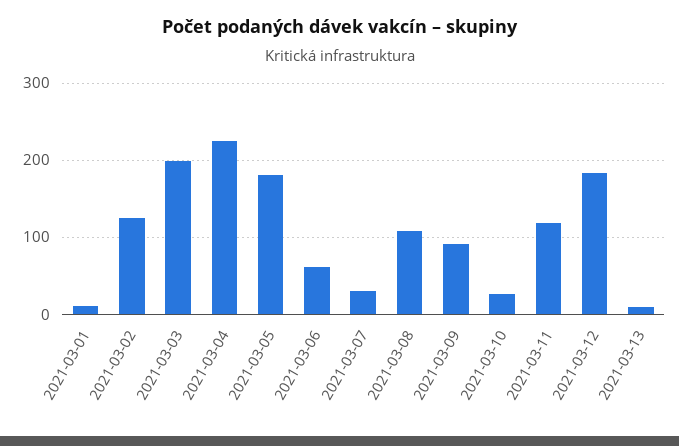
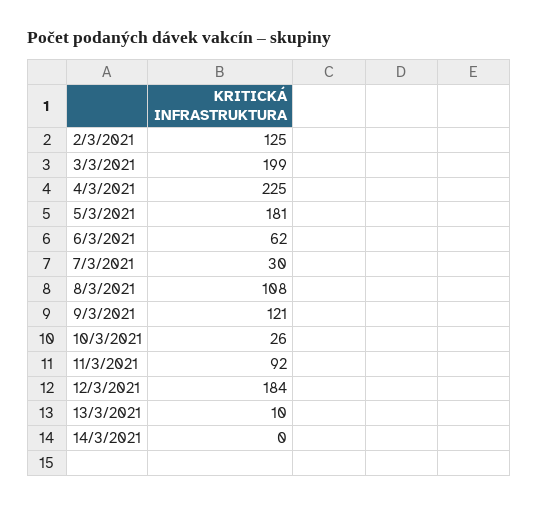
2021-03-01: 10 -> none
2021-03-09: 90 -> 121
2021-03-11: 120 -> 92
14/3/2021: none -> 0

